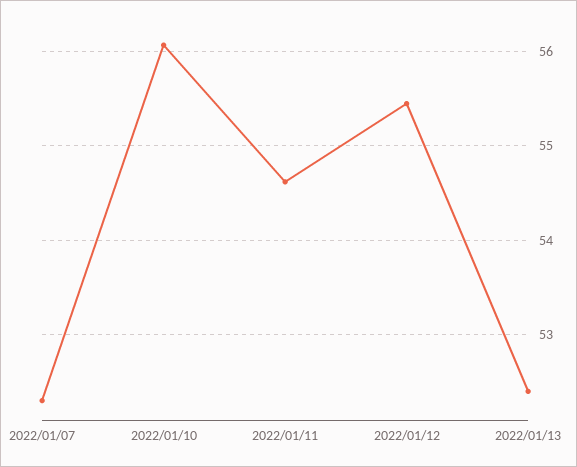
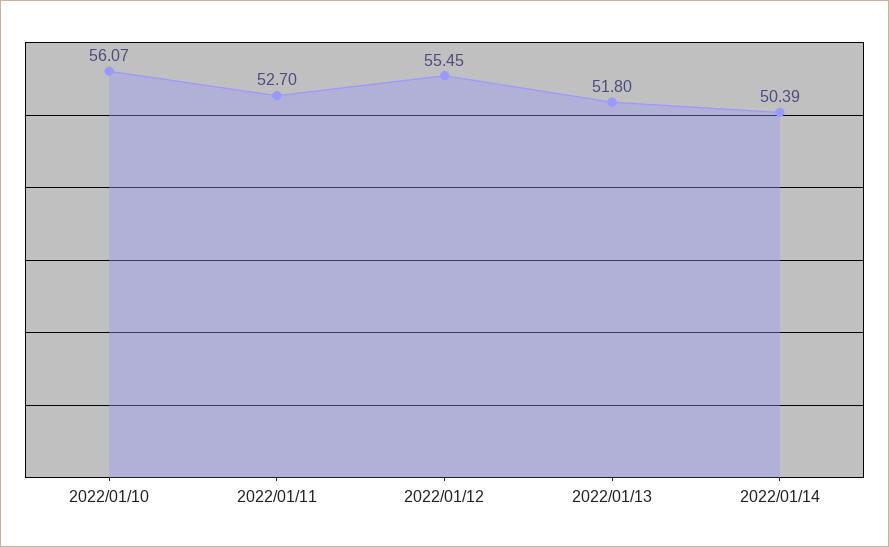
2022/01/07: 52.3 -> none
2022/01/11: 54.6 -> 52.7
2022/01/13: 52.4 -> 51.8
2022/01/14: none -> 50.39

